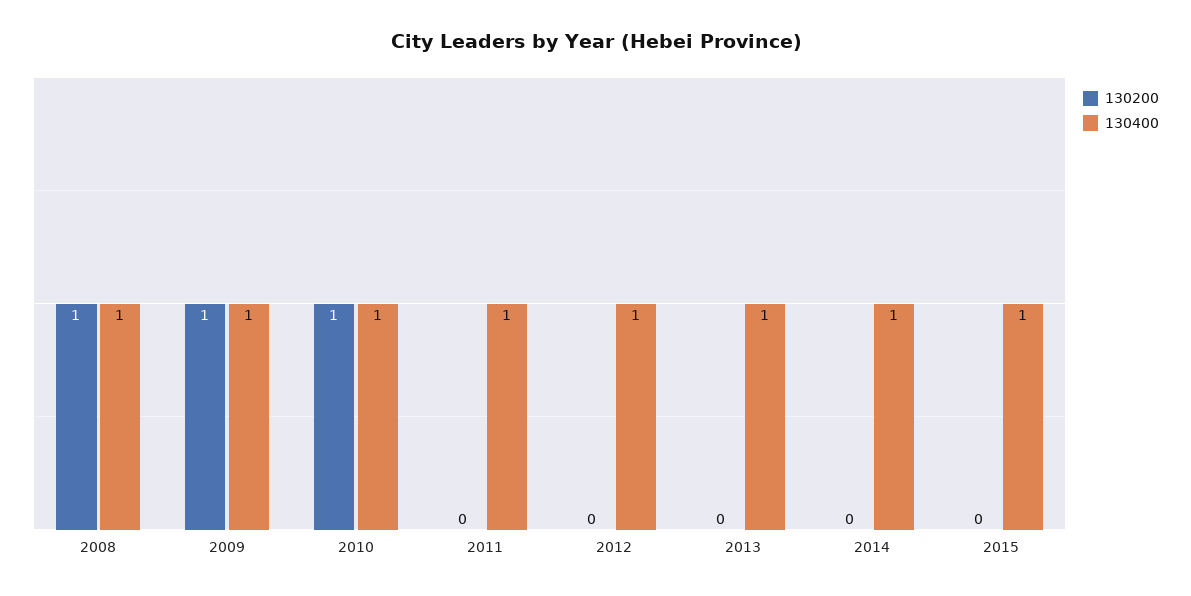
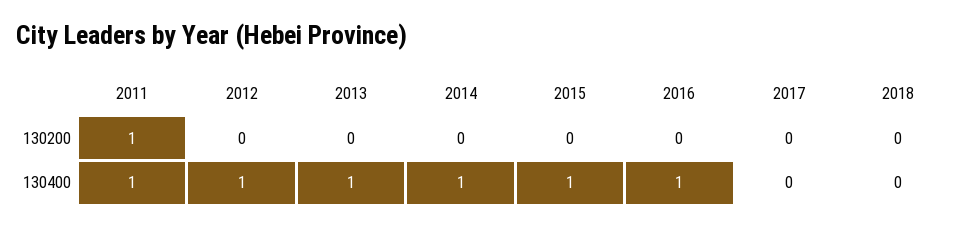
130200, 2008: 1 -> none
130400, 2008: 1 -> none
130200, 2009: 1 -> none
130400, 2009: 1 -> none
130200, 2010: 1 -> none
130400, 2010: 1 -> none
130200, 2011: 0 -> 1
130200, 2016: none -> 0
130200, 2017: none -> 0
130200, 2018: none -> 0
130400, 2016: none -> 1
130400, 2017: none -> 0
130400, 2018: none -> 0

